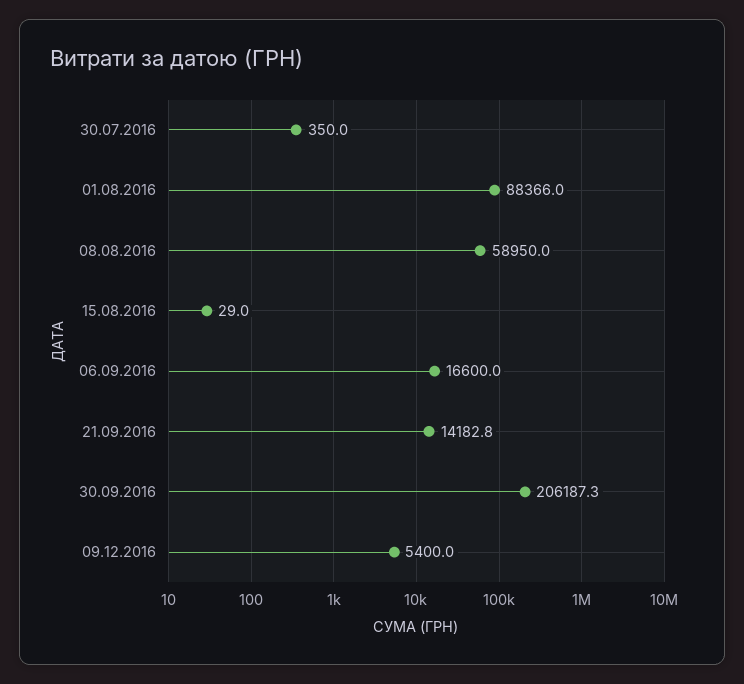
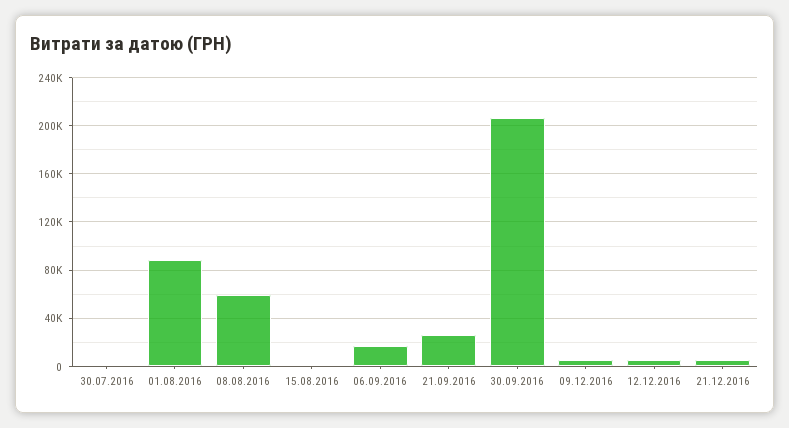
21.09.2016: 14182.8 -> 25000
12.12.2016: none -> 5000
21.12.2016: none -> 5000

